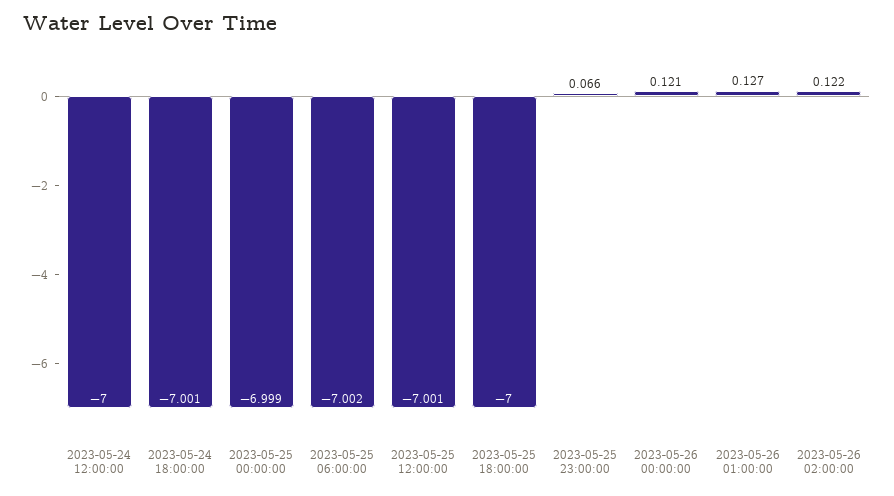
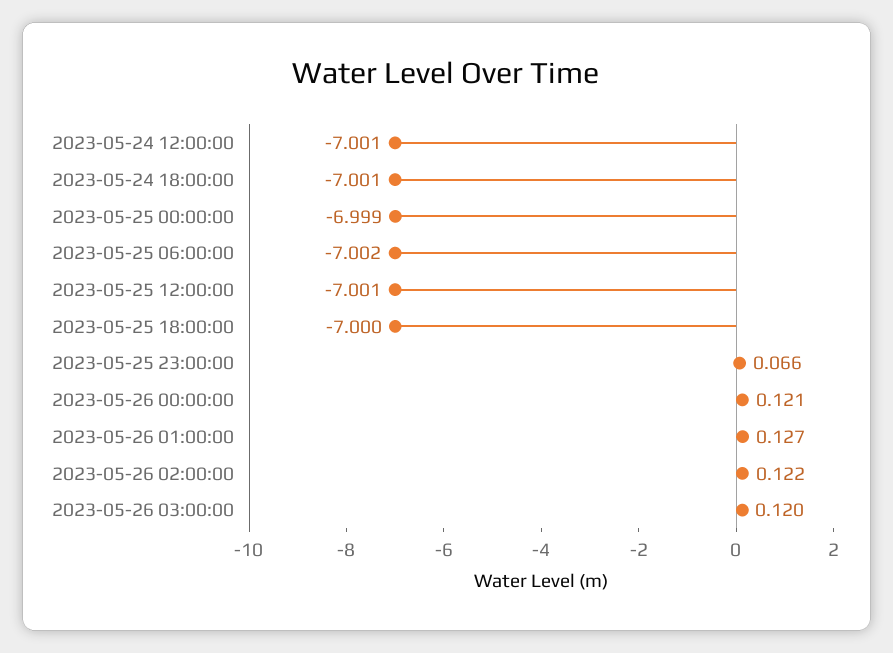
2023-05-24 12:00:00: -7 -> -7.001
2023-05-26 03:00:00: none -> 0.12

